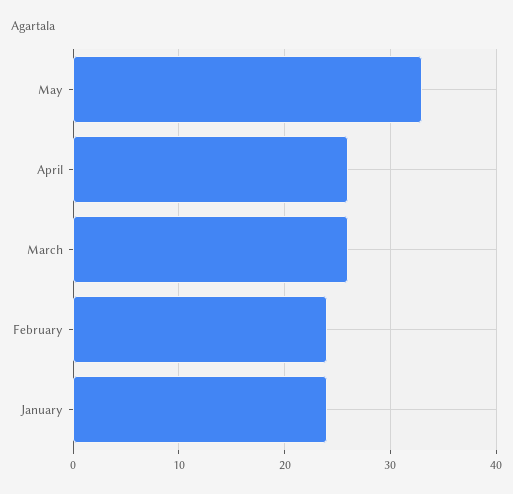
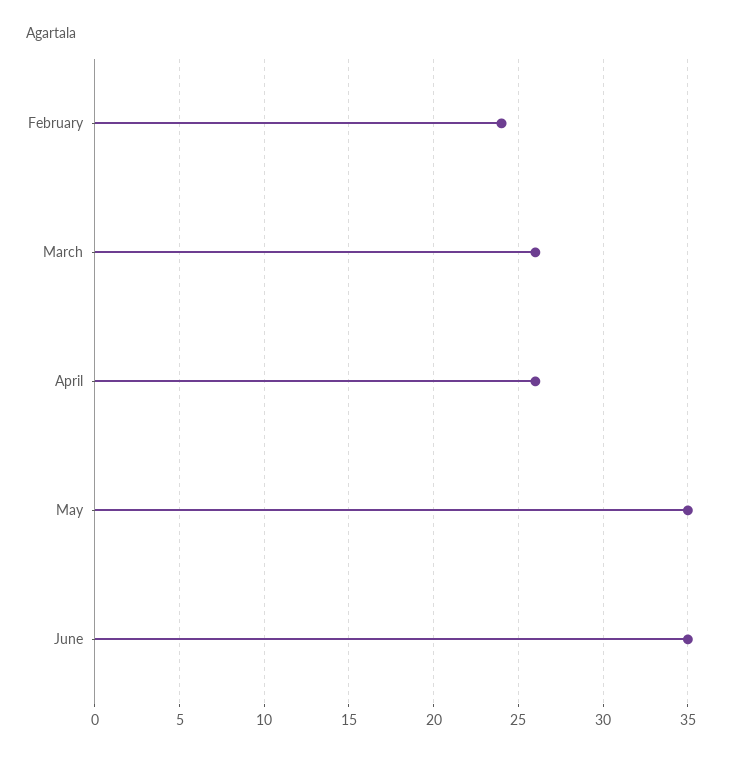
May: 33 -> 35
January: 24 -> none
June: none -> 35

